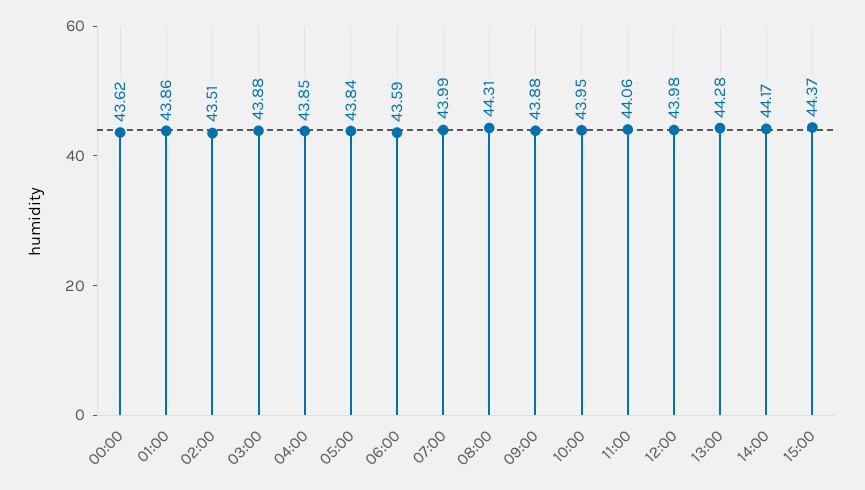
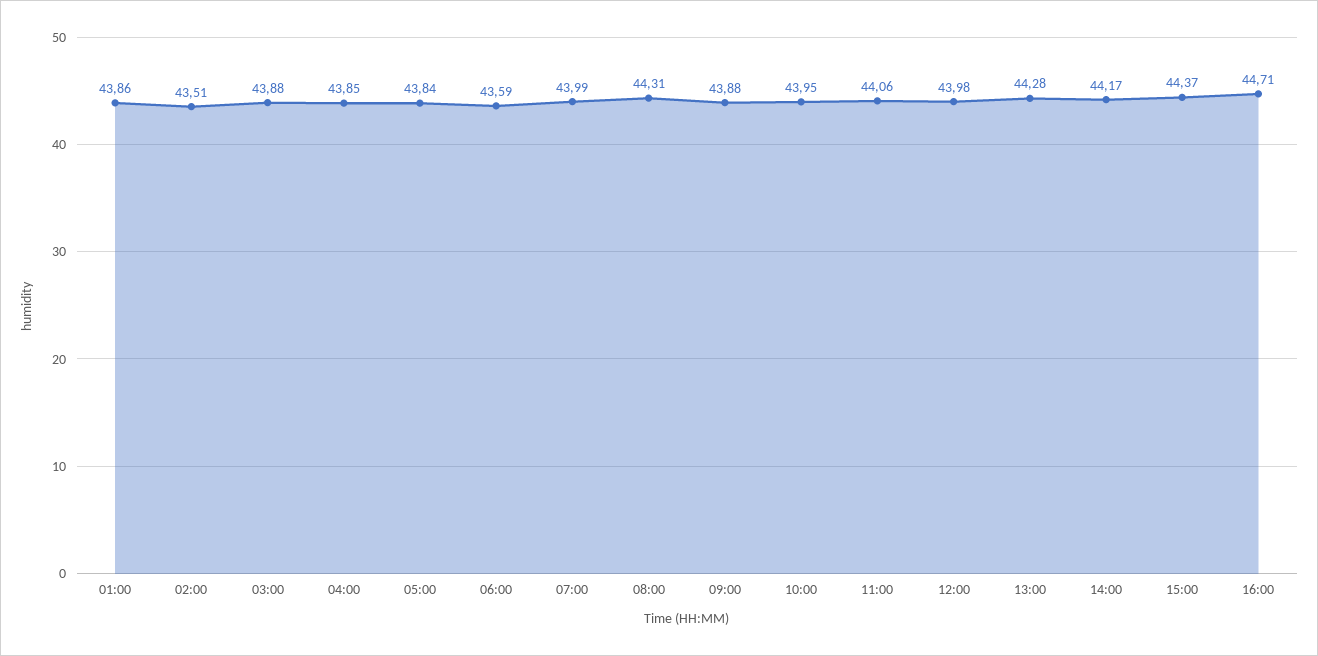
00:00: 43.62 -> none
16:00: none -> 44.71

